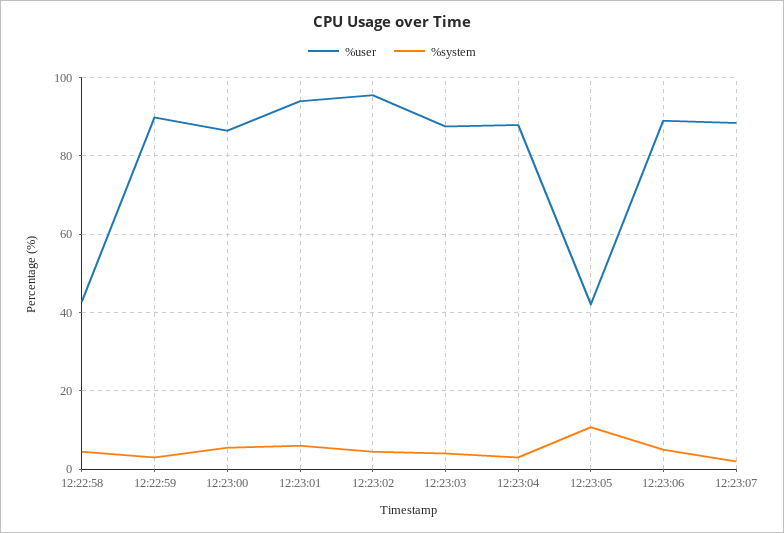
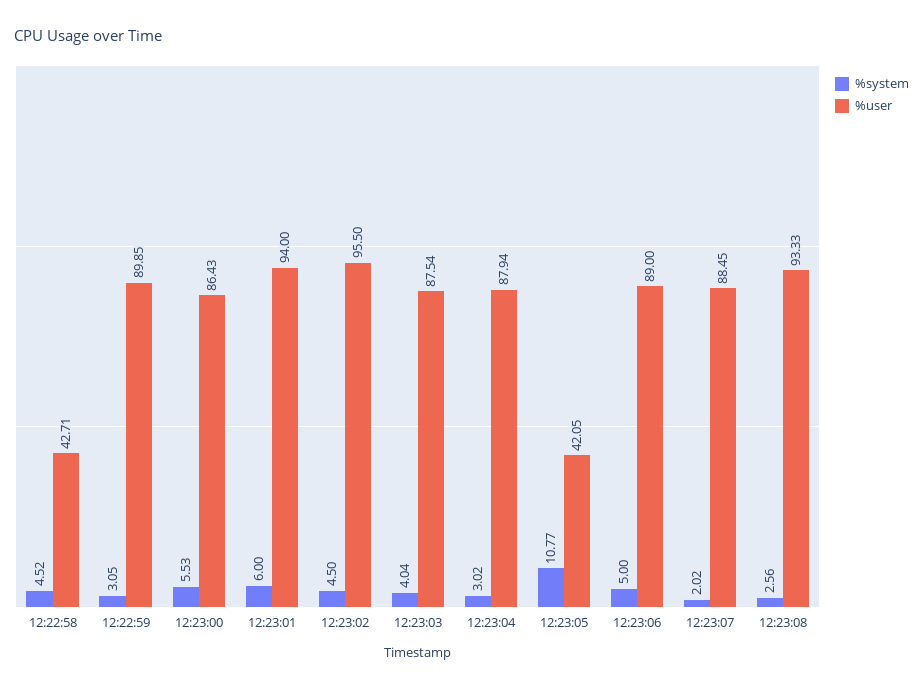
%system, 12:23:08: none -> 2.56
%user, 12:23:08: none -> 93.33

